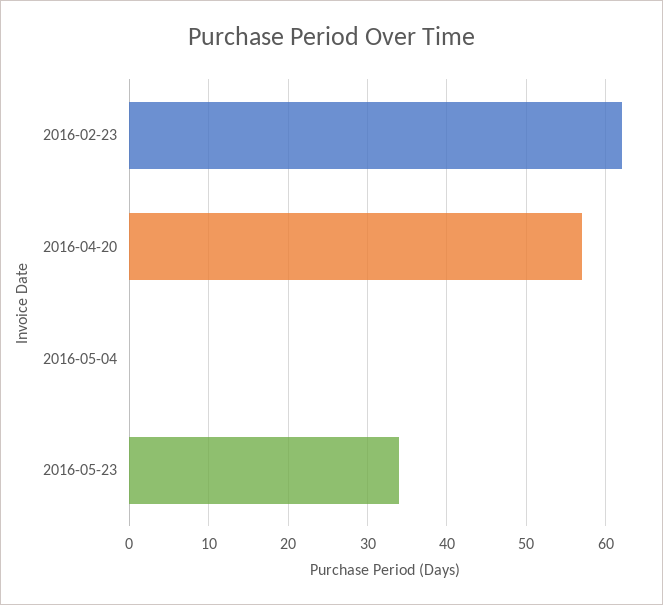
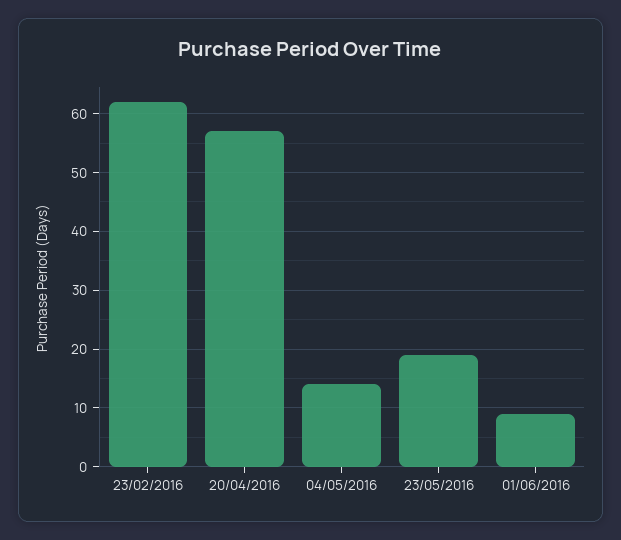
2016-05-04: 0 -> 15
2016-05-23: 34 -> 20
01/06/2016: none -> 10

